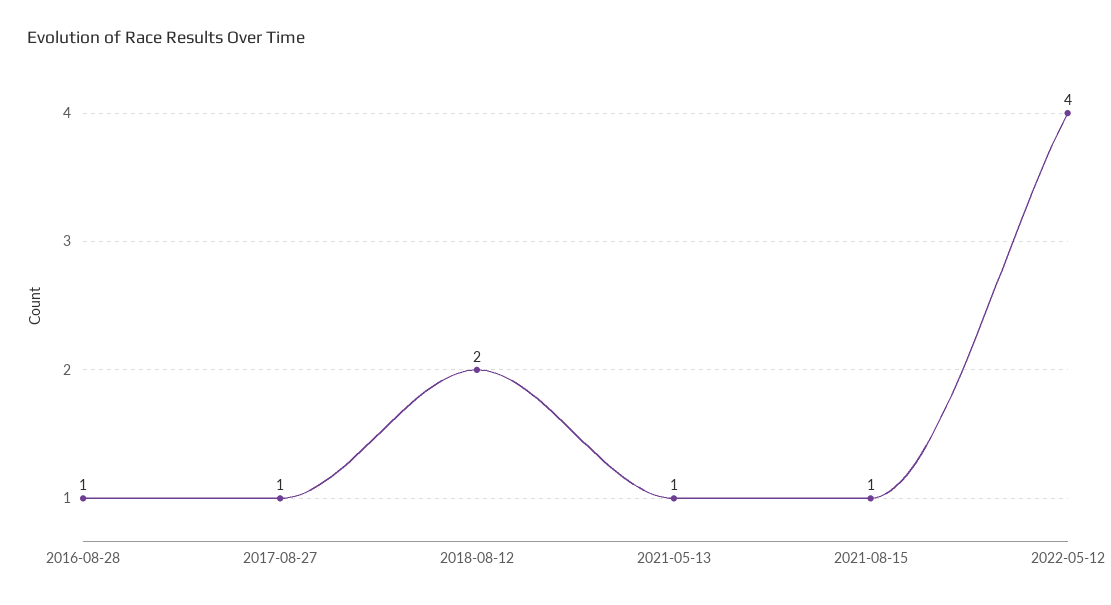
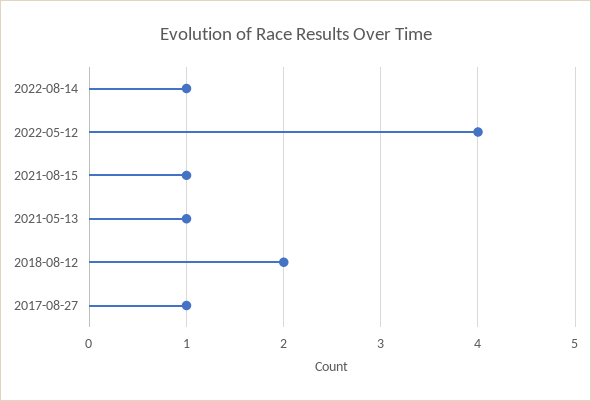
2016-08-28: 1 -> none
2022-08-14: none -> 1

